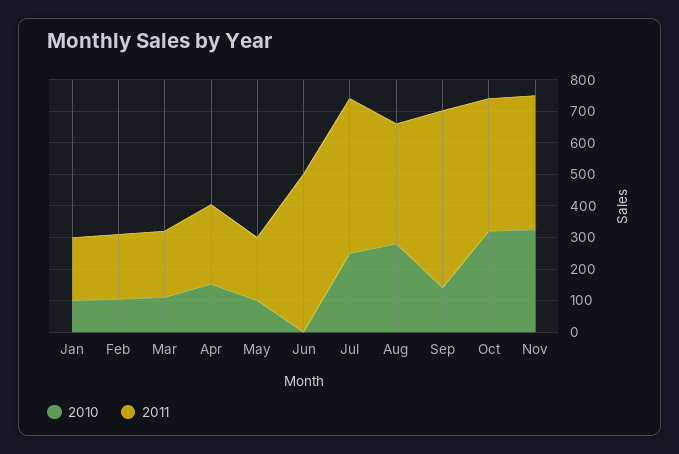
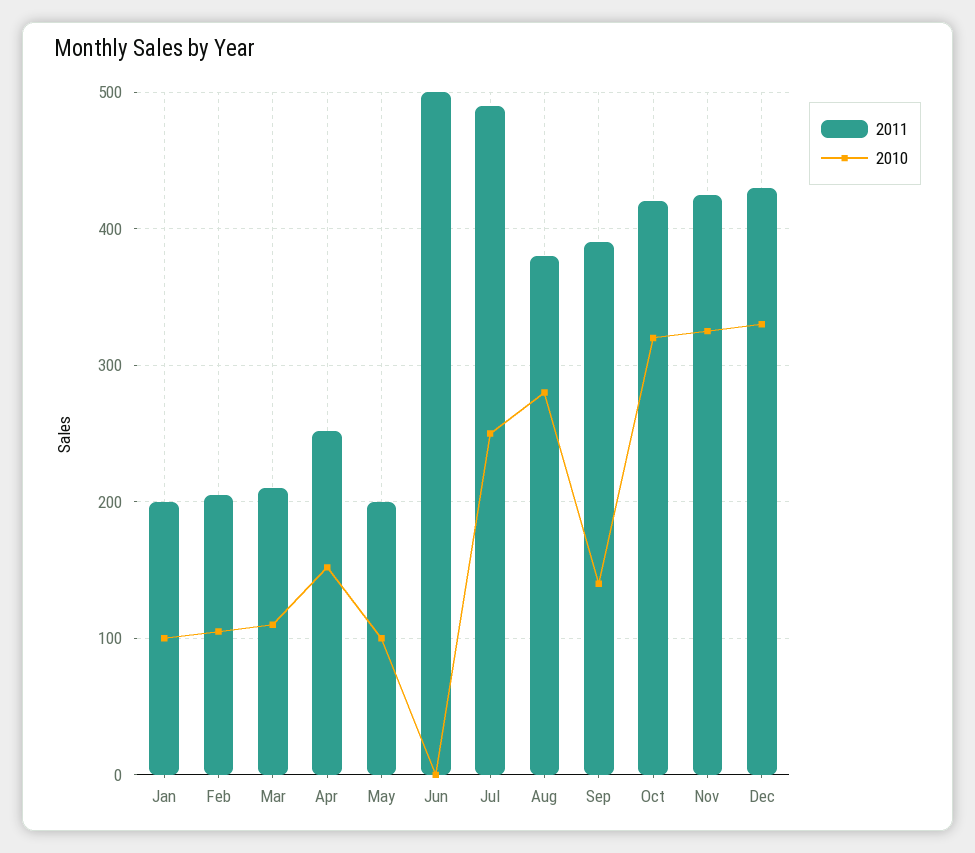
2011, Sep: 550 -> 390
2011, Dec: none -> 430
2010, Dec: none -> 330

